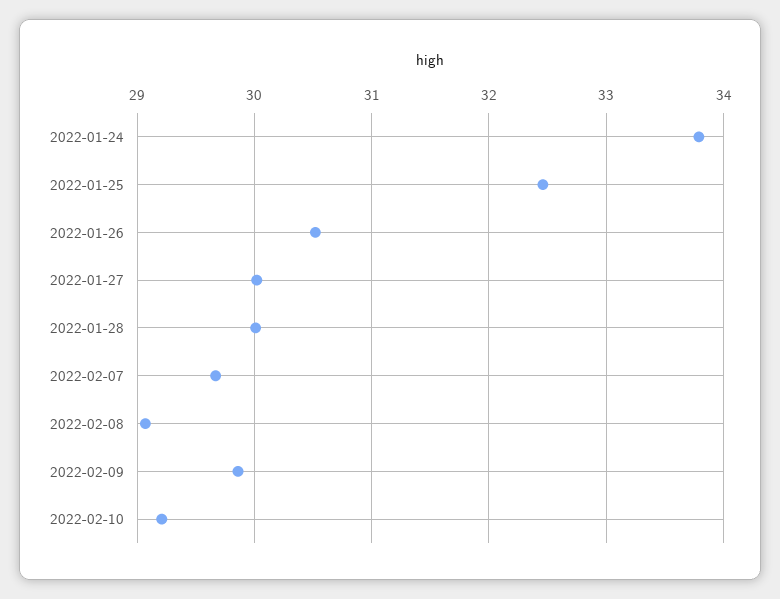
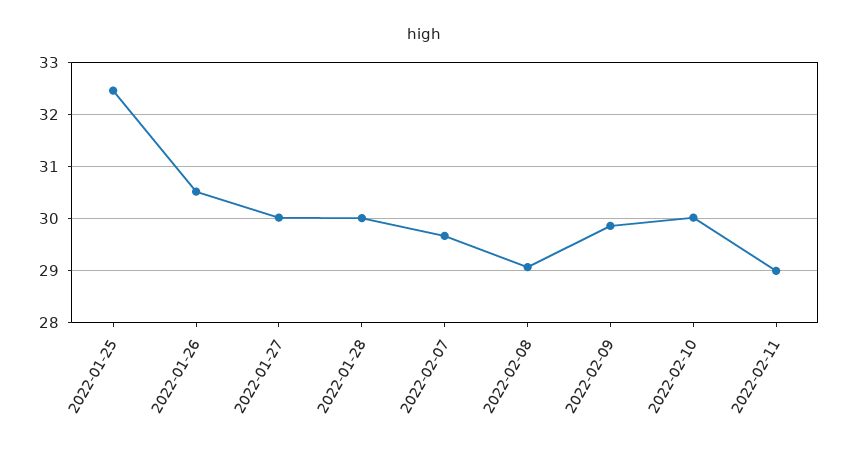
2022-01-24: 33.8 -> none
2022-02-10: 29.2 -> 30
2022-02-11: none -> 29

